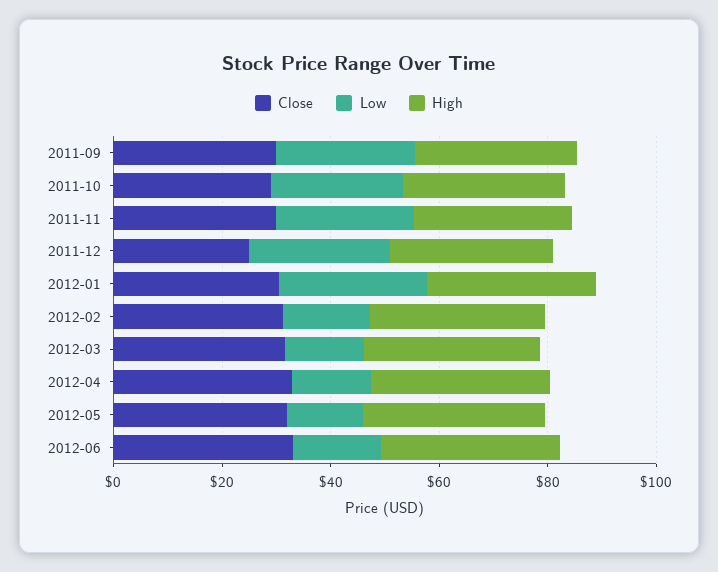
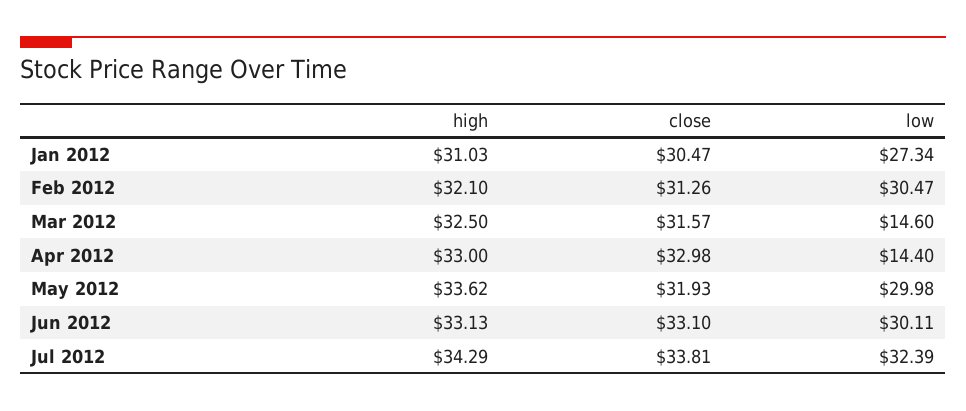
Close, 2011-09: 30 -> none
Low, 2011-09: 25 -> none
High, 2011-09: 30 -> none
Close, 2011-10: 30 -> none
Low, 2011-10: 25 -> none
High, 2011-10: 30 -> none
Close, 2011-11: 30 -> none
Low, 2011-11: 25 -> none
High, 2011-11: 30 -> none
Close, 2011-12: 25 -> none
Low, 2011-12: 25 -> none
High, 2011-12: 30 -> none
Low, 2012-02: 15 -> 30.47
Low, 2012-05: 15 -> 29.98
Low, 2012-06: 15 -> 30.11
High, Jul 2012: none -> 34.29
Close, Jul 2012: none -> 33.81
Low, Jul 2012: none -> 32.39

